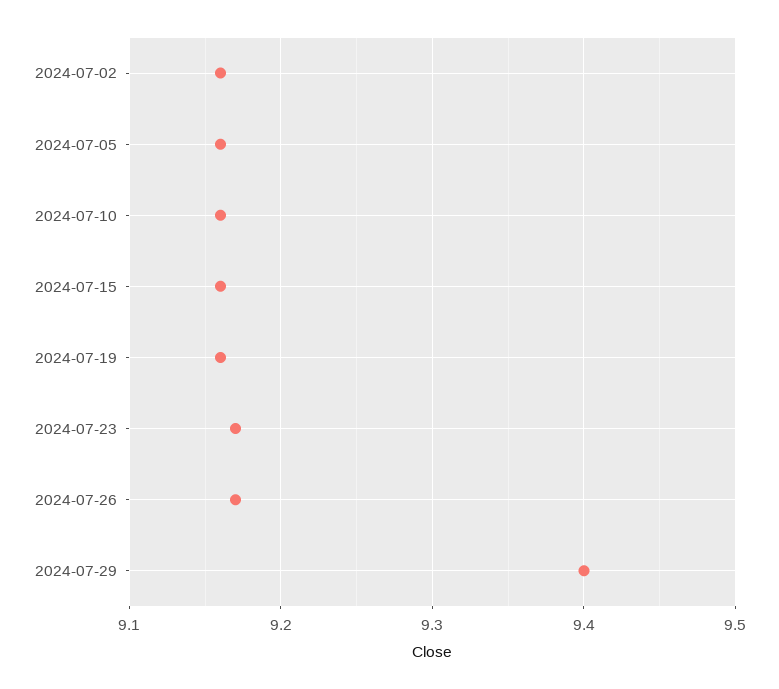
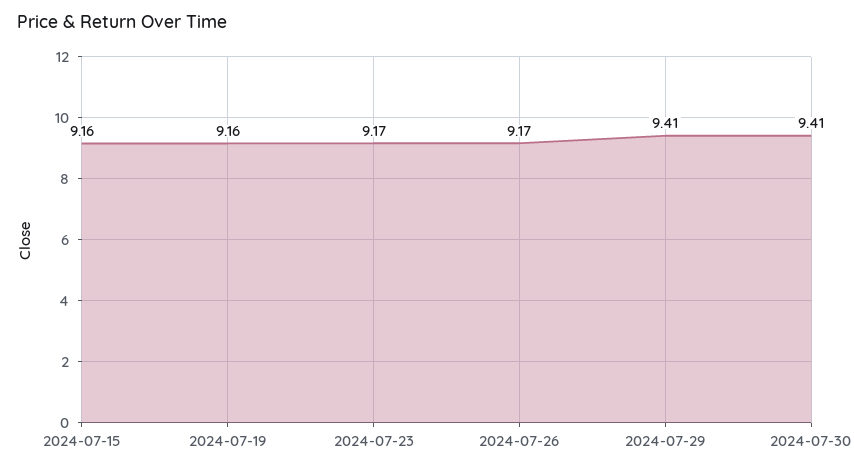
2024-07-02: 9.16 -> none
2024-07-05: 9.16 -> none
2024-07-10: 9.16 -> none
2024-07-29: 9.4 -> 9.41
2024-07-30: none -> 9.41

